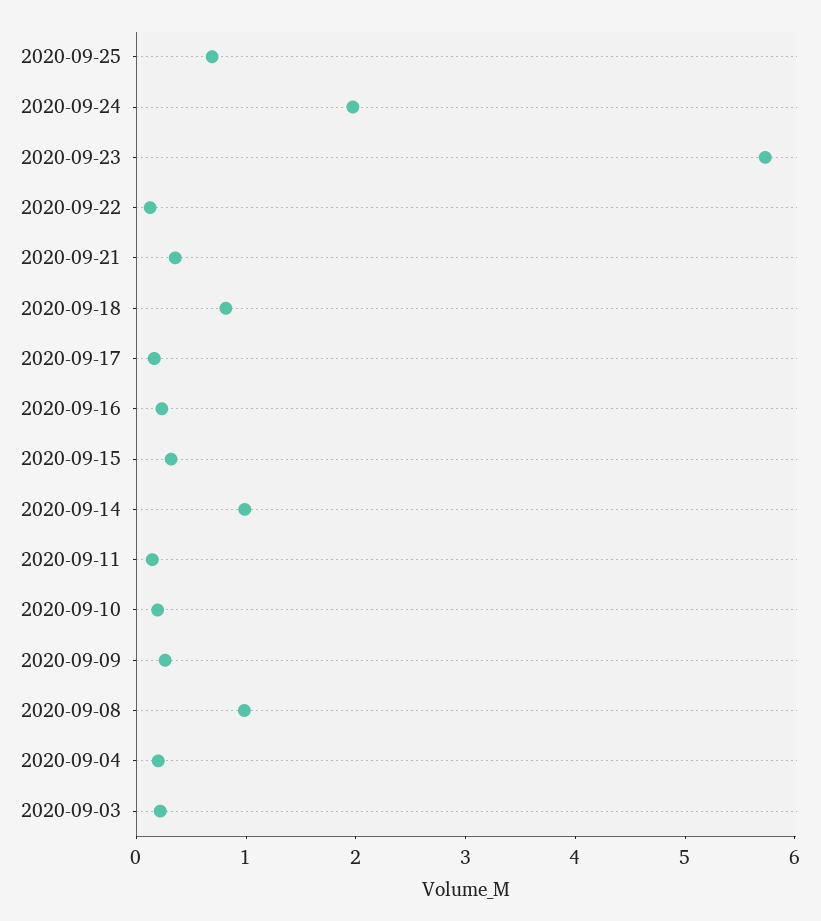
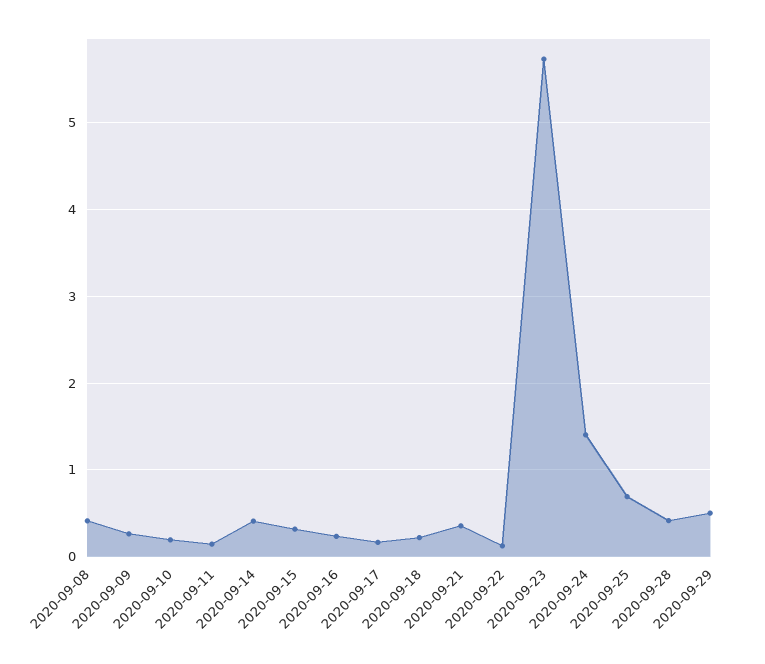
2020-09-24: 2 -> 1.4
2020-09-18: 0.8 -> 0.2
2020-09-14: 1 -> 0.4
2020-09-08: 1 -> 0.4
2020-09-04: 0.2 -> none
2020-09-03: 0.2 -> none
2020-09-28: none -> 0.4
2020-09-29: none -> 0.5

